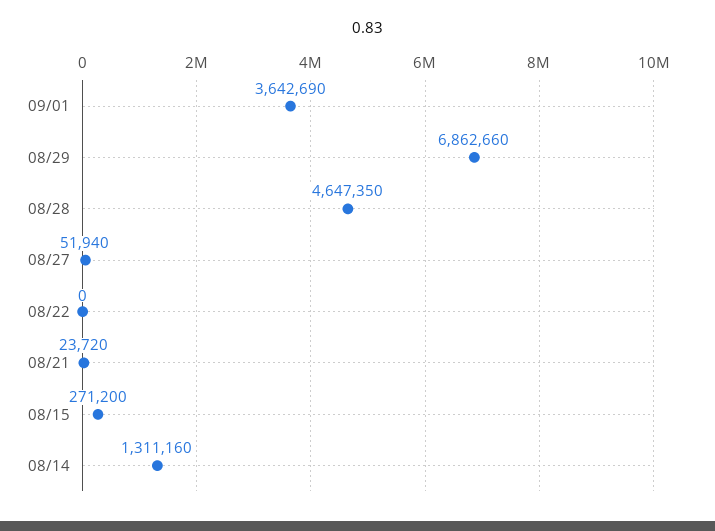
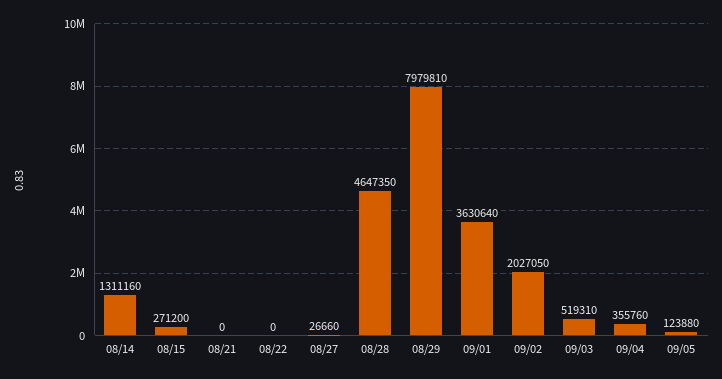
09/01: 3642690 -> 3630640
08/29: 6862660 -> 7979810
08/27: 51940 -> 26660
08/21: 23720 -> 0
09/02: none -> 2027050
09/03: none -> 519310
09/04: none -> 355760
09/05: none -> 123880

